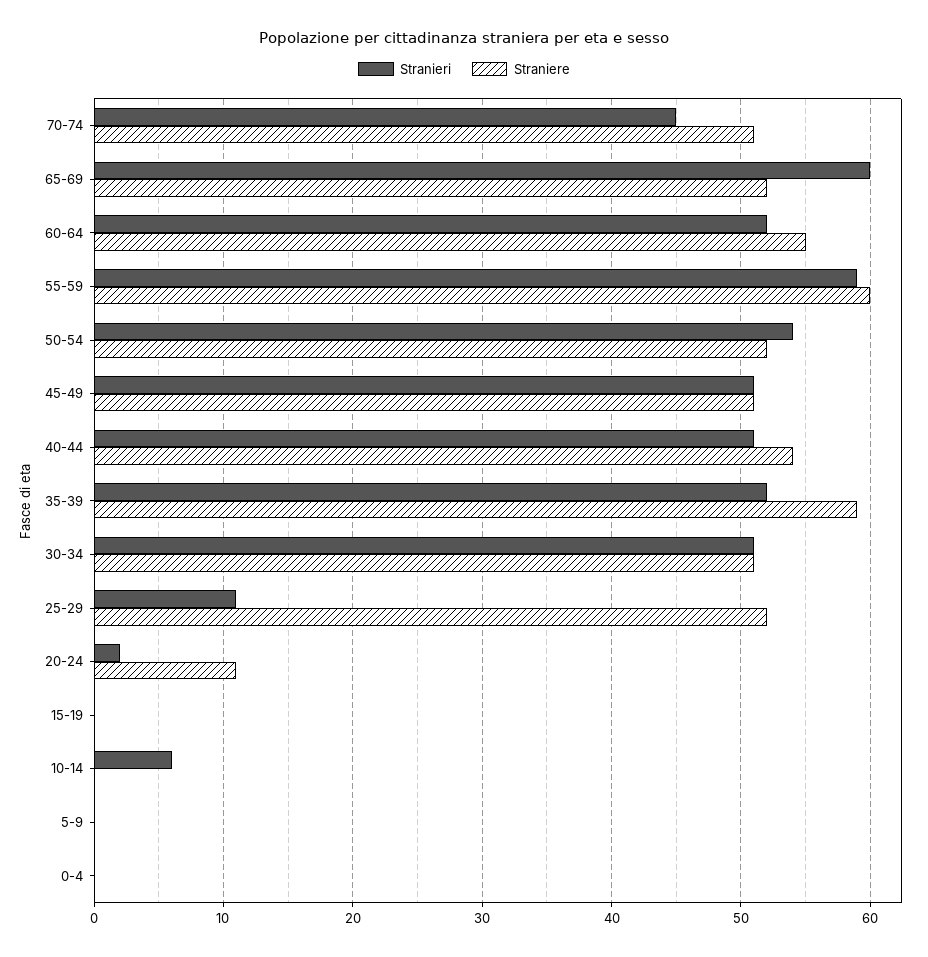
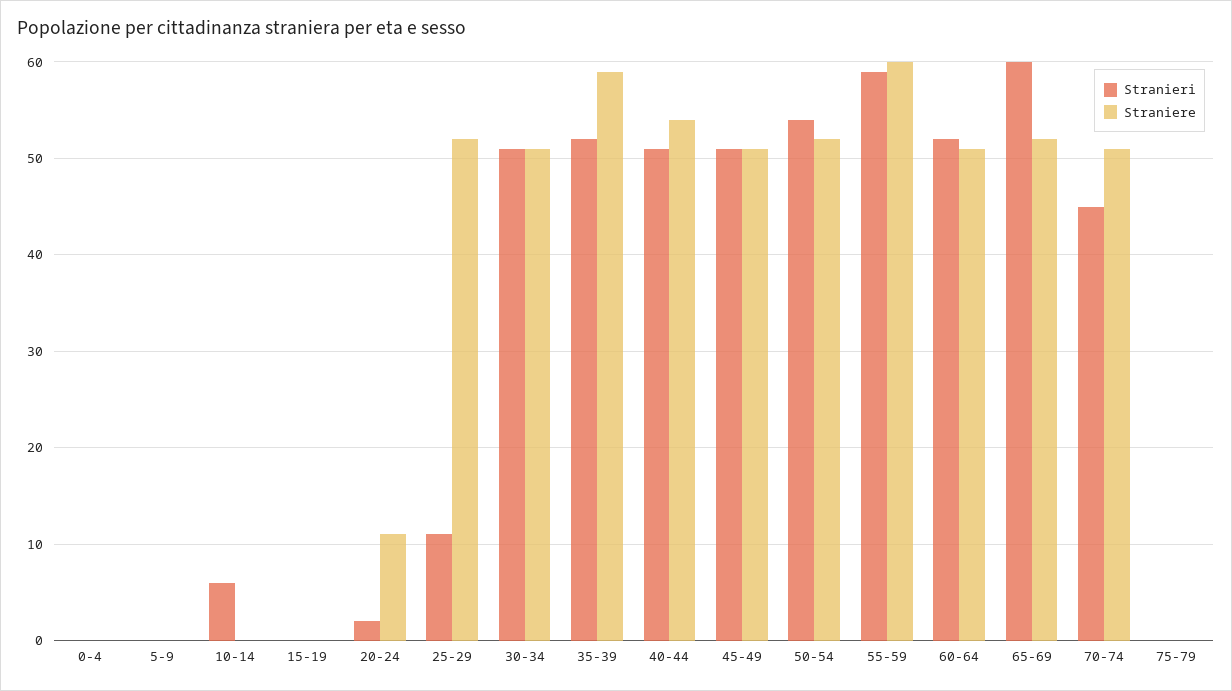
Straniere, 60-64: 55 -> 51
Stranieri, 75-79: none -> 0
Straniere, 75-79: none -> 0

